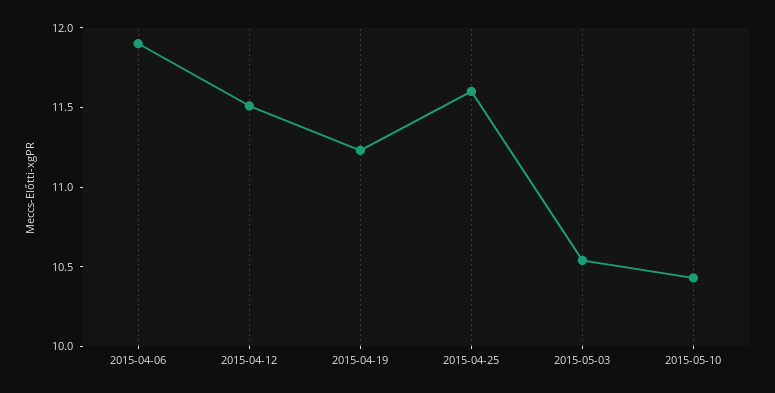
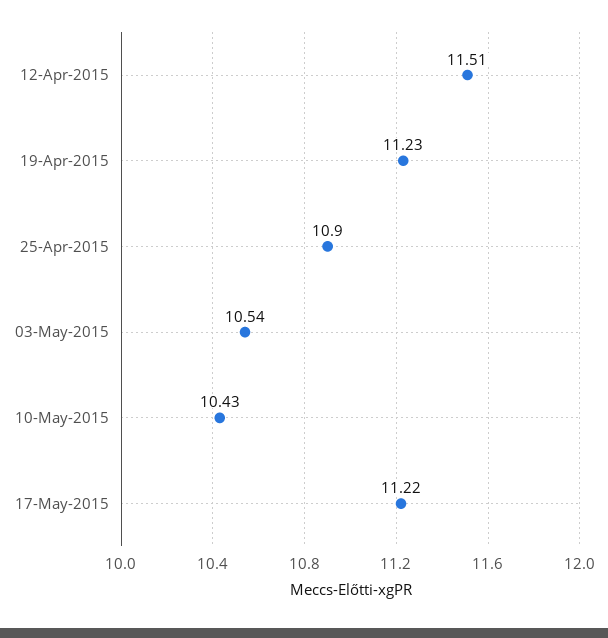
2015-04-06: 11.9 -> none
2015-04-25: 11.6 -> 10.9
17-May-2015: none -> 11.22

